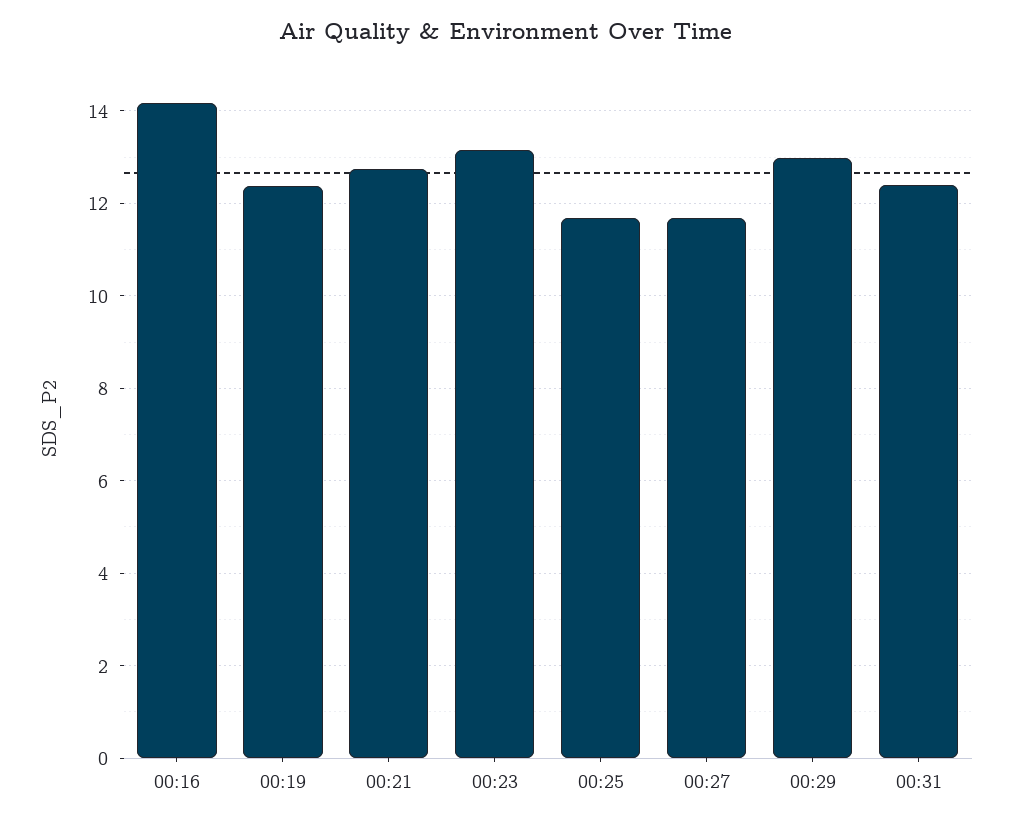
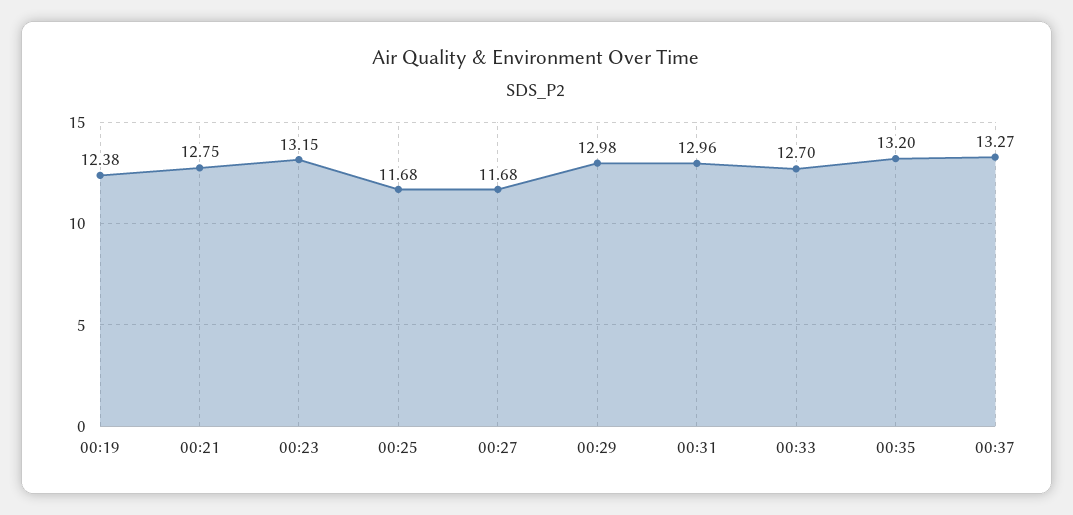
00:16: 14.2 -> none
00:31: 12.4 -> 12.96
00:33: none -> 12.7
00:35: none -> 13.2
00:37: none -> 13.27

